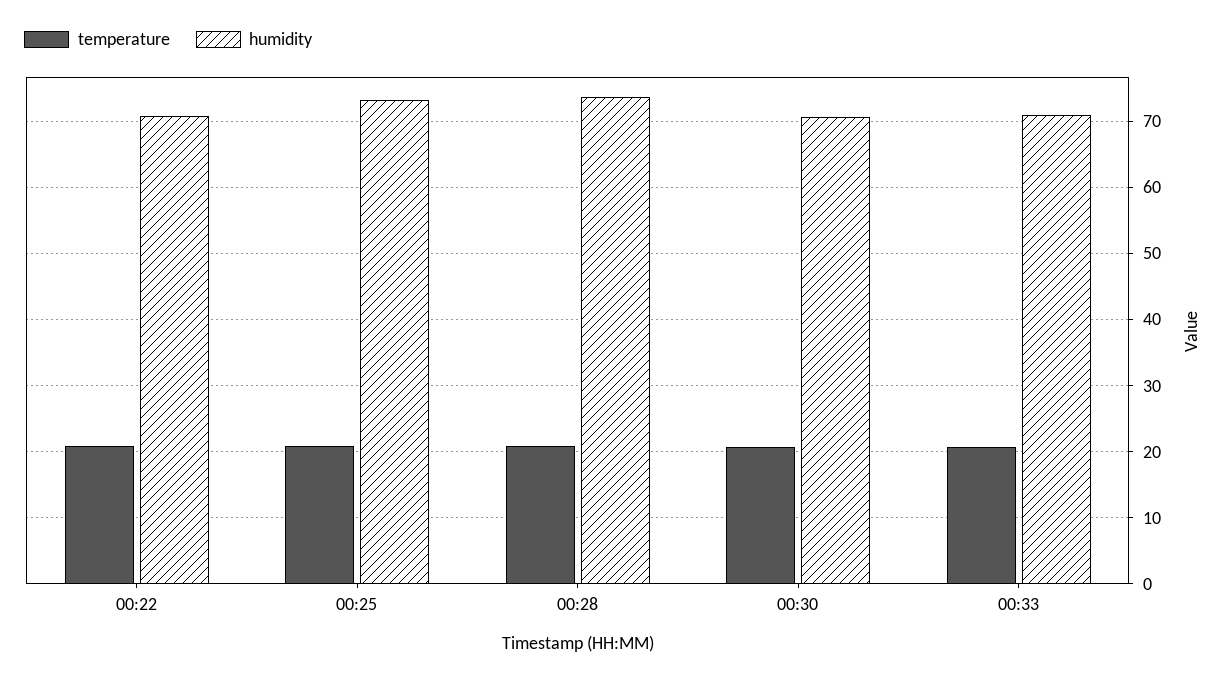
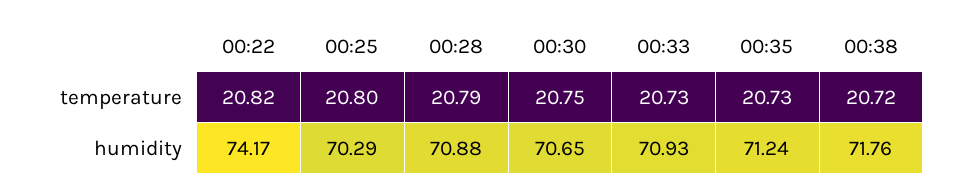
humidity, 00:22: 71 -> 74.17
humidity, 00:25: 73 -> 70.29
humidity, 00:28: 74 -> 70.88
temperature, 00:35: none -> 20.73
temperature, 00:38: none -> 20.72
humidity, 00:35: none -> 71.24
humidity, 00:38: none -> 71.76

